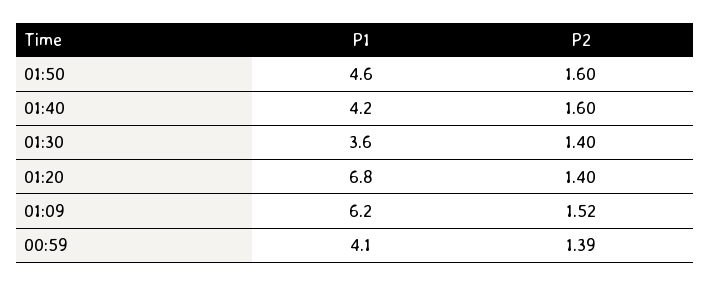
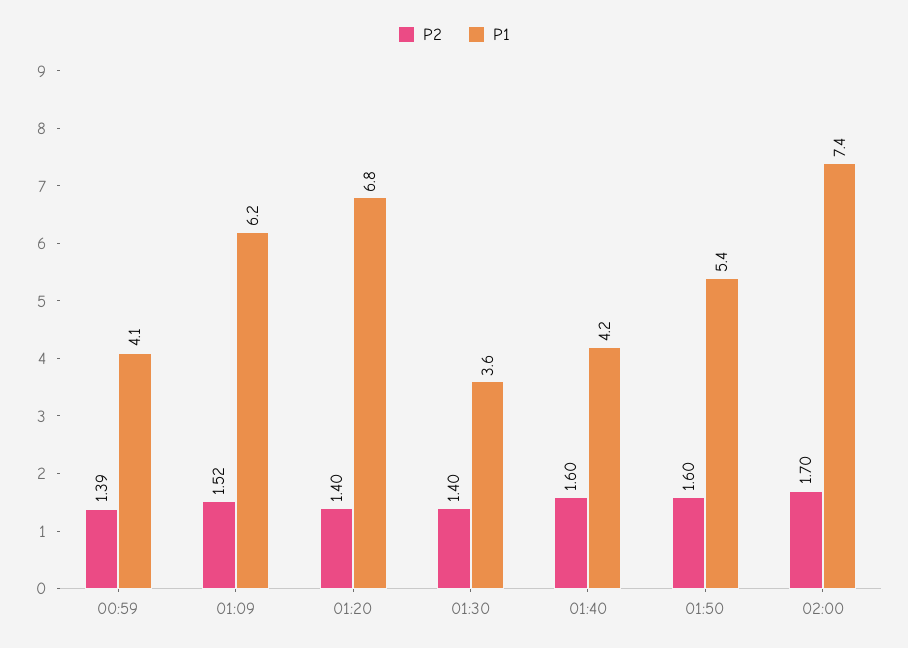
P1, 01:50: 4.6 -> 5.4
P2, 02:00: none -> 1.7
P1, 02:00: none -> 7.4

